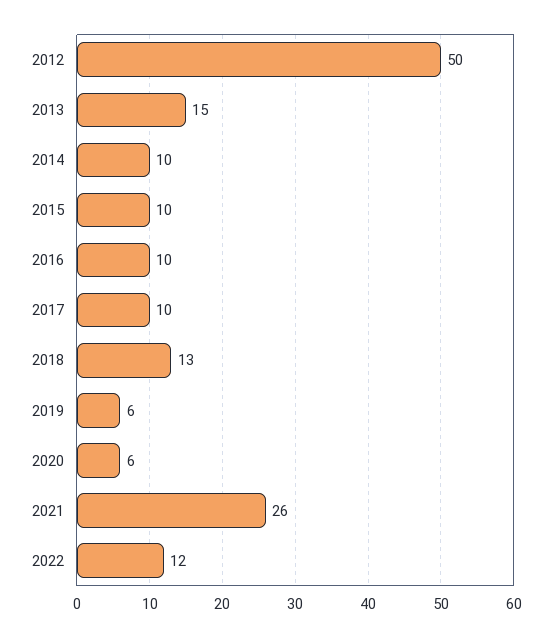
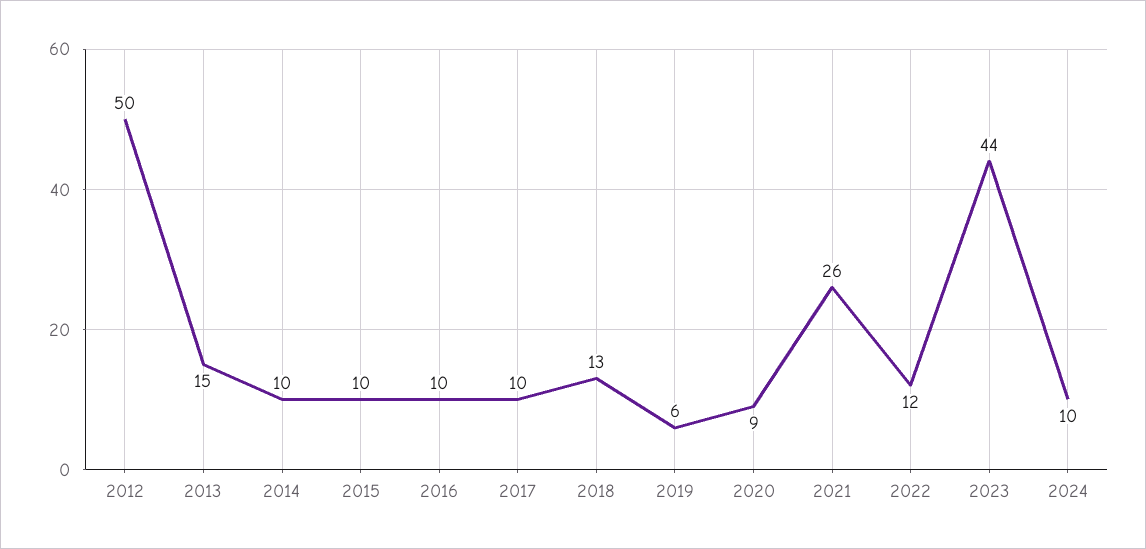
2020: 6 -> 9
2023: none -> 44
2024: none -> 10

